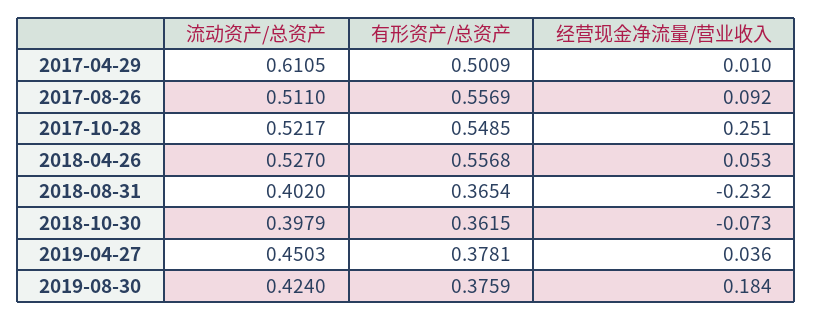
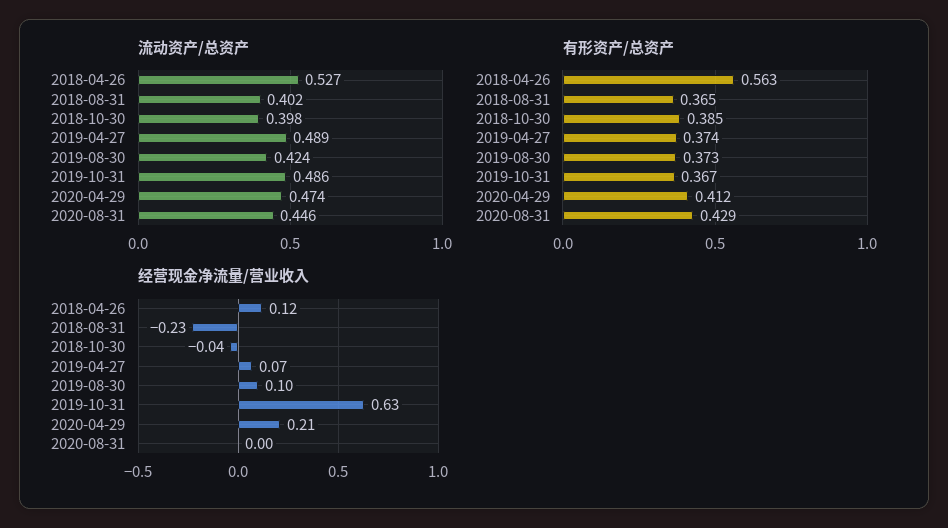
流动资产/总资产, 2017-04-29: 0.6105 -> none
有形资产/总资产, 2017-04-29: 0.5009 -> none
经营现金净流量/营业收入, 2017-04-29: 0.01 -> none
流动资产/总资产, 2017-08-26: 0.511 -> none
有形资产/总资产, 2017-08-26: 0.5569 -> none
经营现金净流量/营业收入, 2017-08-26: 0.092 -> none
流动资产/总资产, 2017-10-28: 0.5217 -> none
有形资产/总资产, 2017-10-28: 0.5485 -> none
经营现金净流量/营业收入, 2017-10-28: 0.251 -> none
有形资产/总资产, 2018-04-26: 0.5568 -> 0.563
经营现金净流量/营业收入, 2018-04-26: 0.053 -> 0.12
有形资产/总资产, 2018-10-30: 0.3615 -> 0.385
经营现金净流量/营业收入, 2018-10-30: -0.073 -> -0.04
流动资产/总资产, 2019-04-27: 0.4503 -> 0.489
有形资产/总资产, 2019-04-27: 0.3781 -> 0.374
经营现金净流量/营业收入, 2019-04-27: 0.036 -> 0.07
有形资产/总资产, 2019-08-30: 0.3759 -> 0.373
经营现金净流量/营业收入, 2019-08-30: 0.184 -> 0.1
流动资产/总资产, 2019-10-31: none -> 0.486
流动资产/总资产, 2020-04-29: none -> 0.474
流动资产/总资产, 2020-08-31: none -> 0.446
有形资产/总资产, 2019-10-31: none -> 0.367
有形资产/总资产, 2020-04-29: none -> 0.412
有形资产/总资产, 2020-08-31: none -> 0.429
经营现金净流量/营业收入, 2019-10-31: none -> 0.63
经营现金净流量/营业收入, 2020-04-29: none -> 0.21
经营现金净流量/营业收入, 2020-08-31: none -> 0

